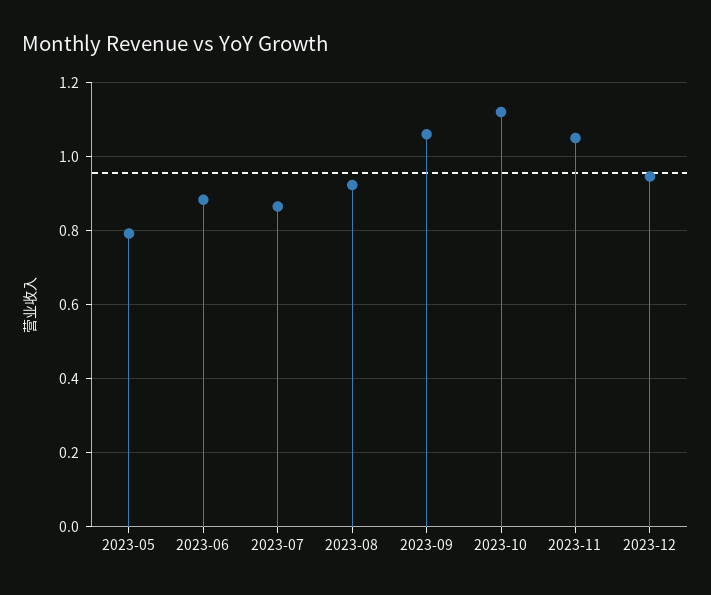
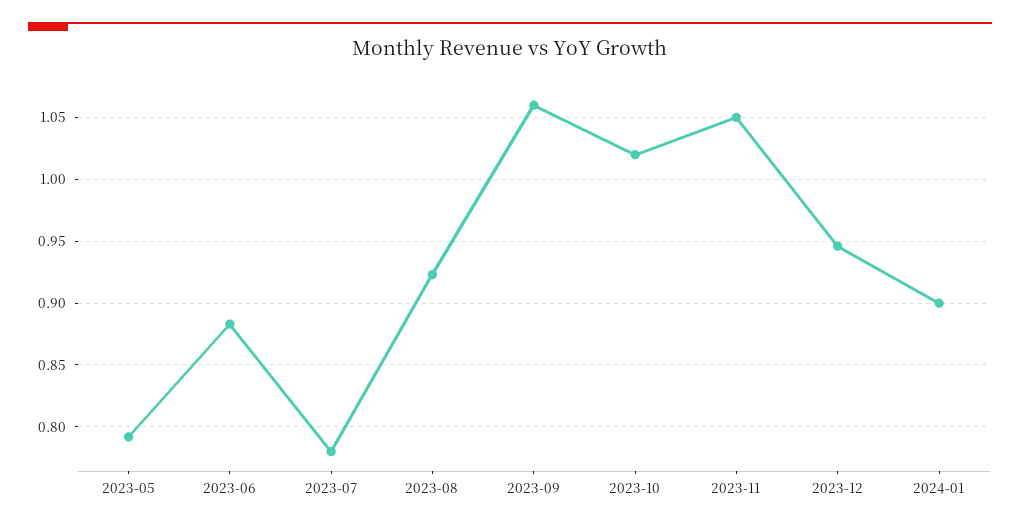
2023-07: 0.86 -> 0.78
2023-10: 1.12 -> 1.02
2024-01: none -> 0.9

